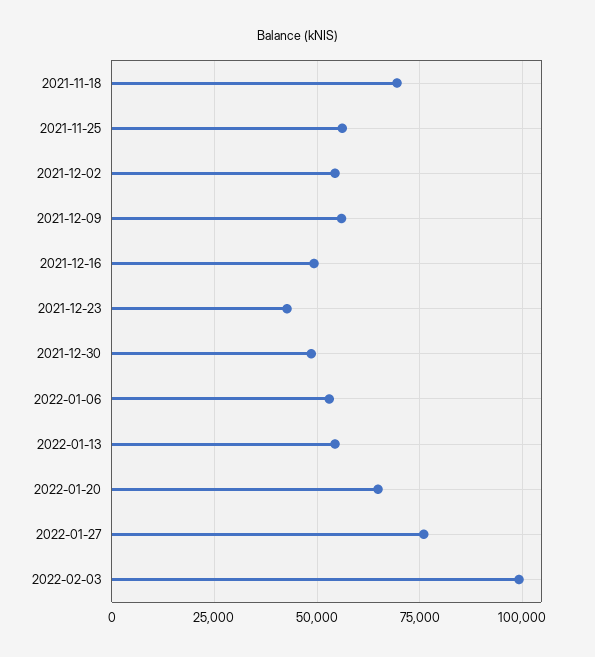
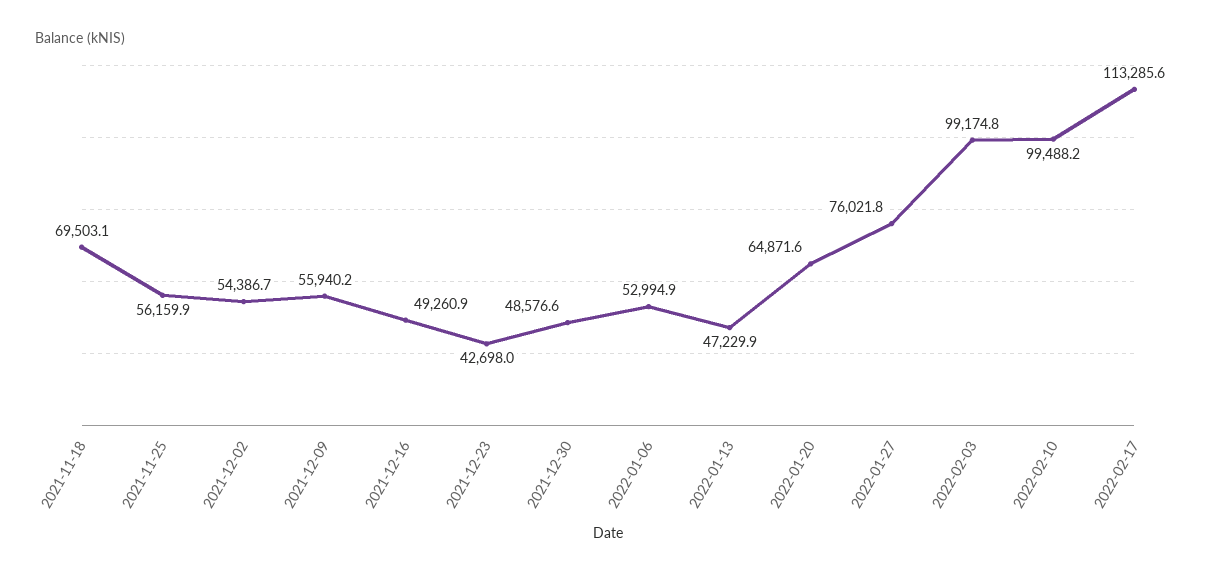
2022-01-13: 55000 -> 47229.9
2022-02-10: none -> 99488.2
2022-02-17: none -> 113285.6

